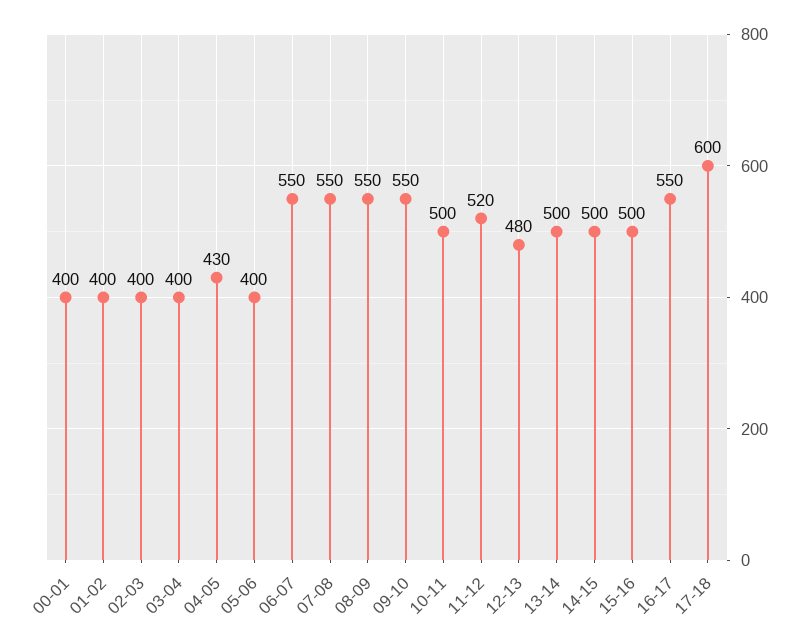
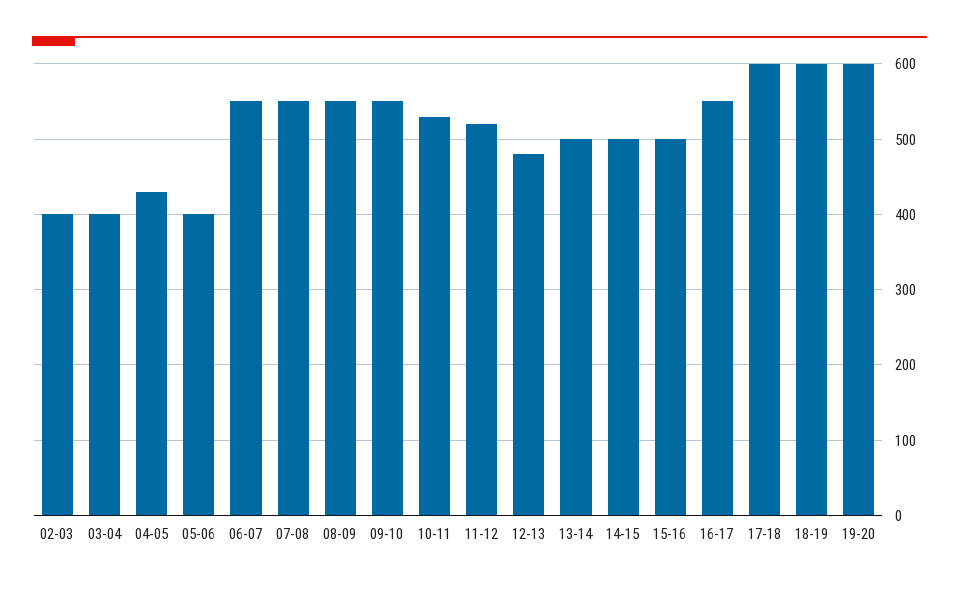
00-01: 400 -> none
01-02: 400 -> none
10-11: 500 -> 530
18-19: none -> 600
19-20: none -> 600

